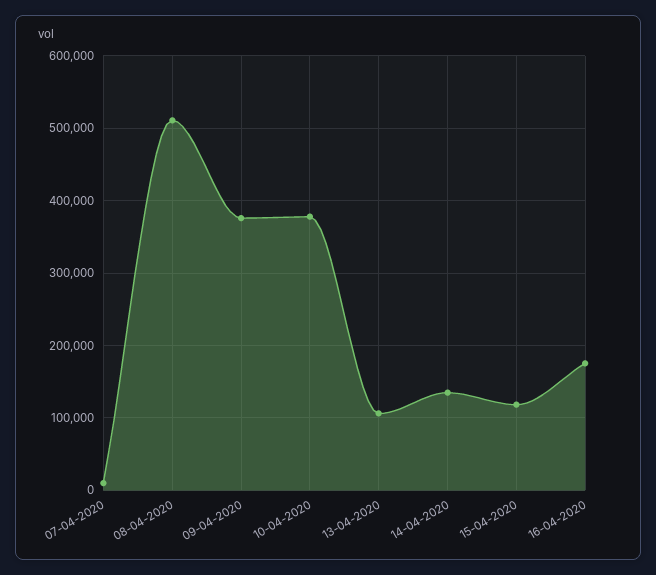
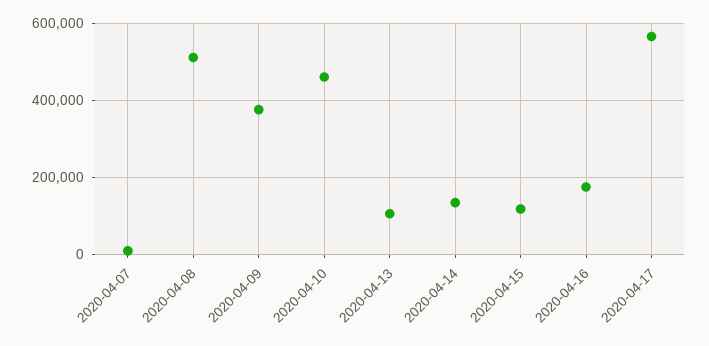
10-04-2020: 380000 -> 460000
2020-04-17: none -> 560000

